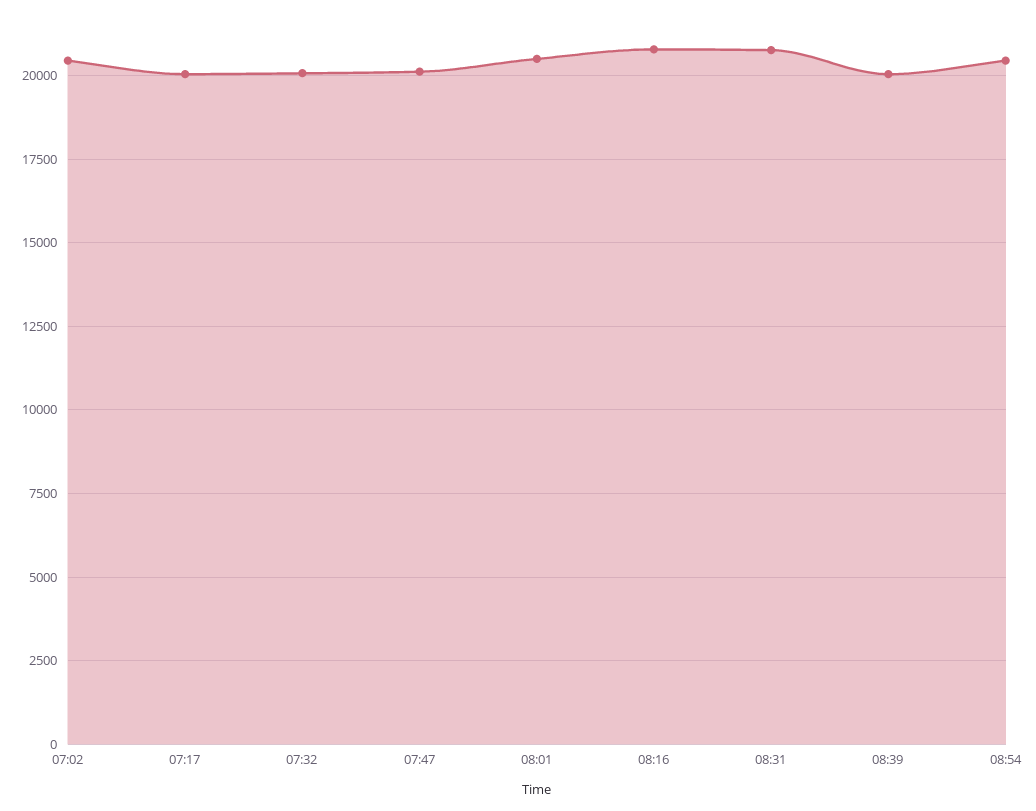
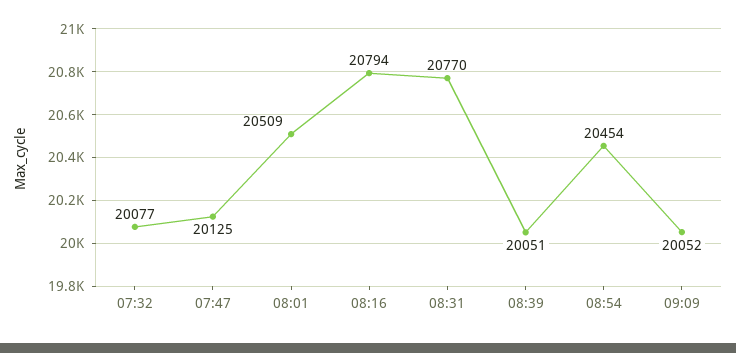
07:02: 20500 -> none
07:17: 20000 -> none
09:09: none -> 20052

